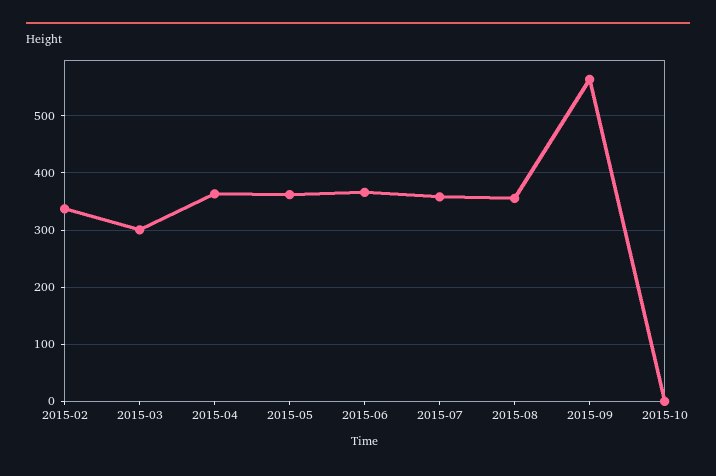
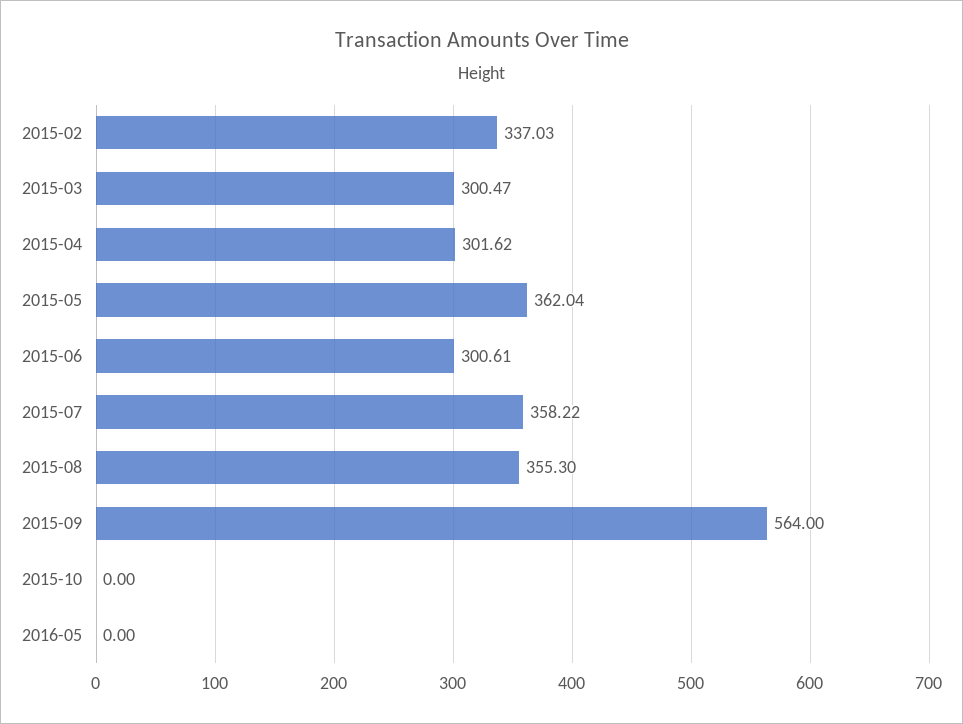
2015-04: 360 -> 301.62
2015-06: 360 -> 300.61
2016-05: none -> 0

